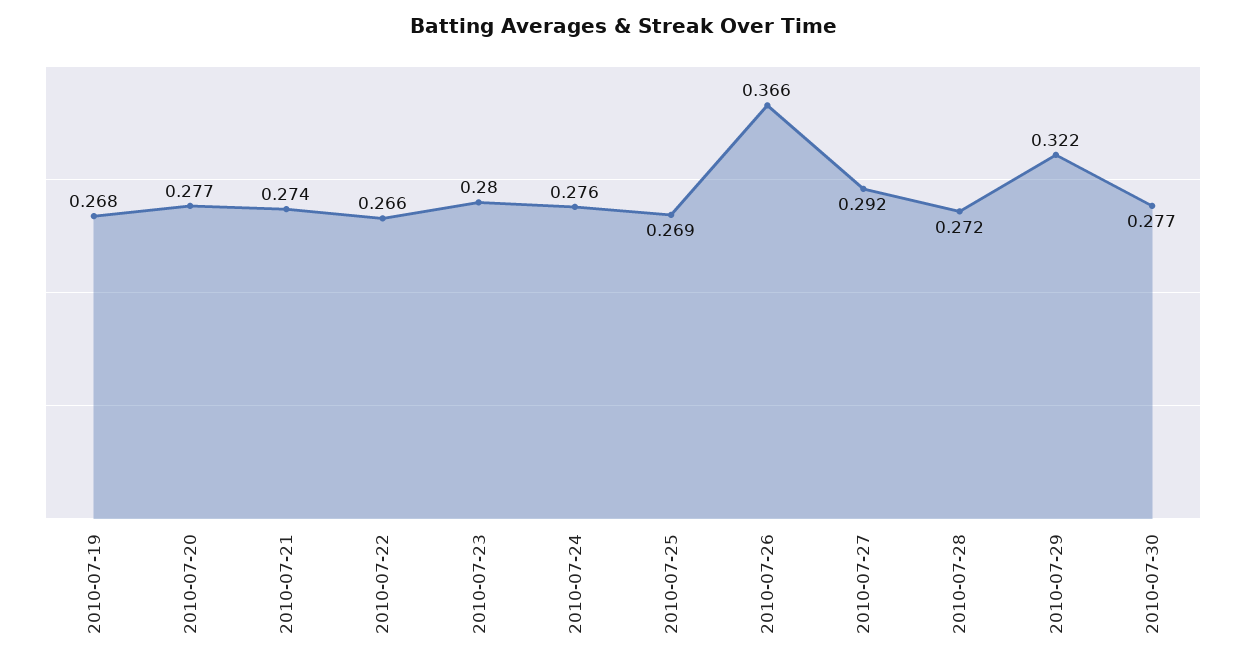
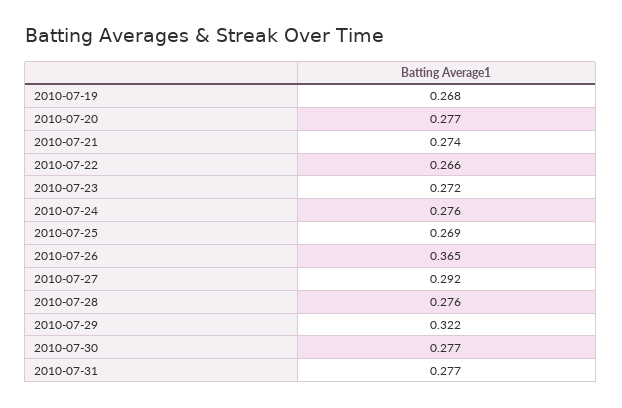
2010-07-23: 0.28 -> 0.272
2010-07-26: 0.366 -> 0.365
2010-07-28: 0.272 -> 0.276
2010-07-31: none -> 0.277

